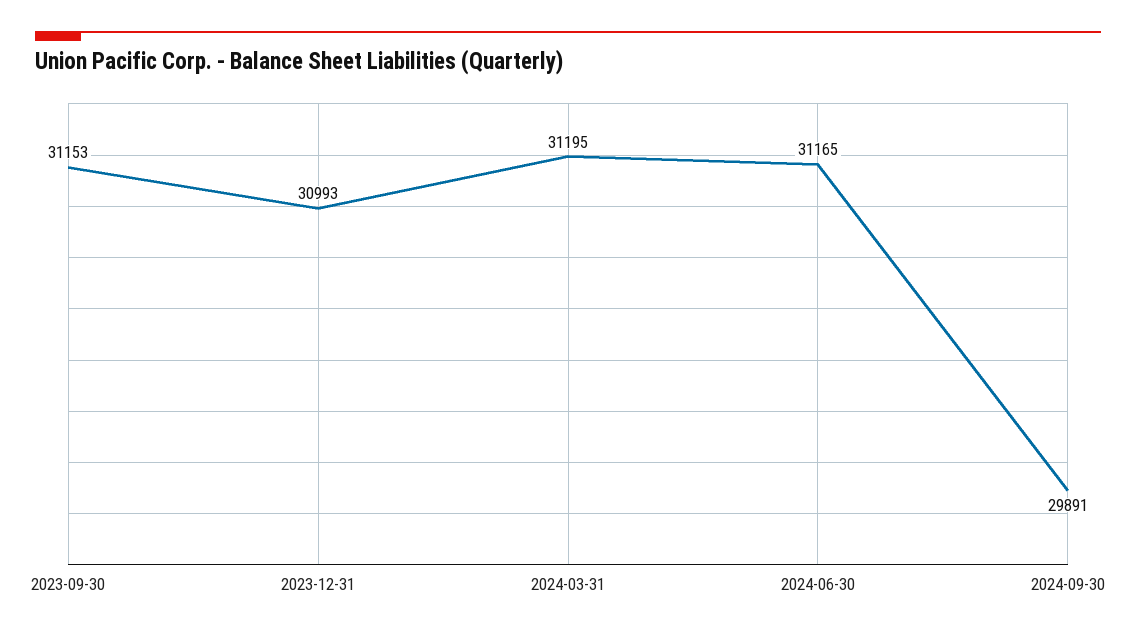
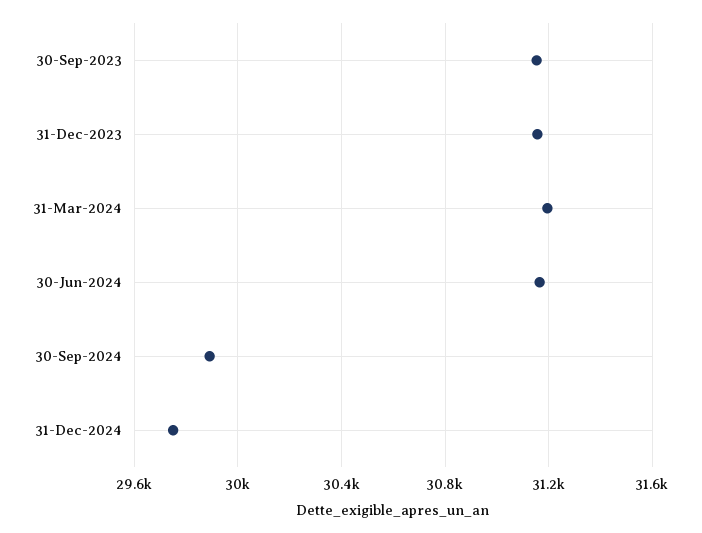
2023-12-31: 30993 -> 31150
31-Dec-2024: none -> 29750

